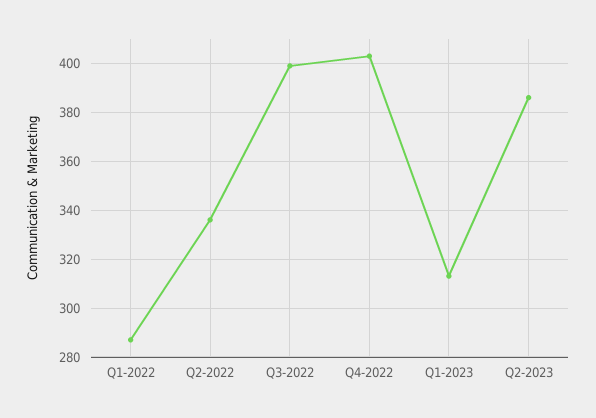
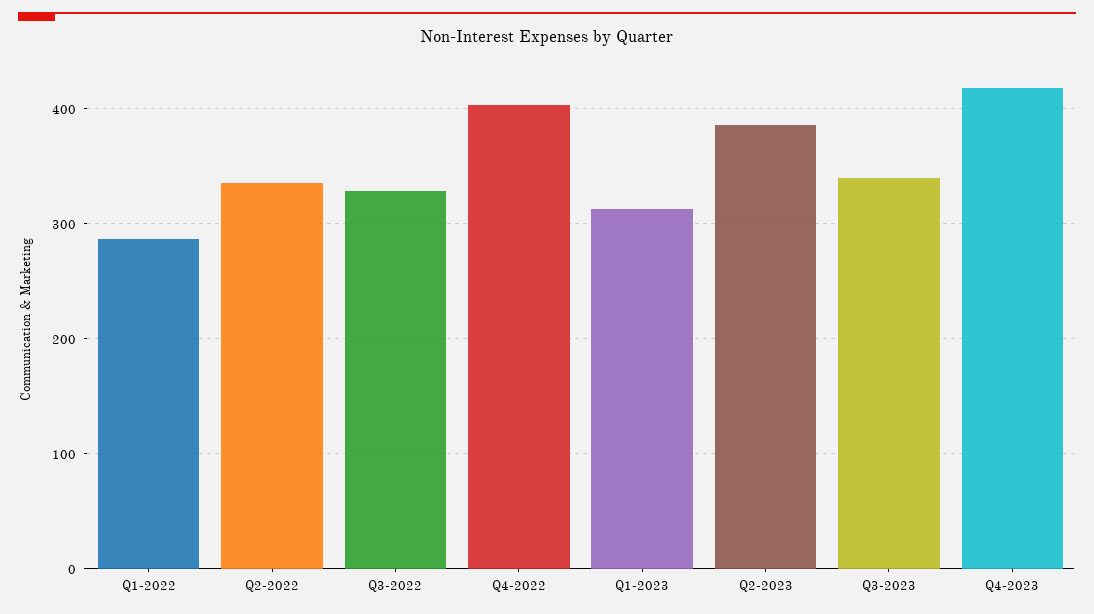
Q3-2022: 400 -> 330
Q3-2023: none -> 340
Q4-2023: none -> 420

